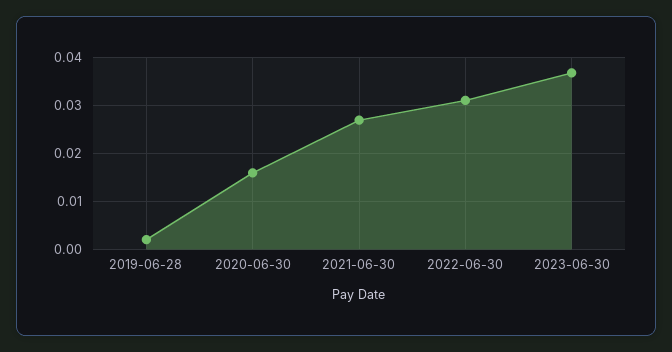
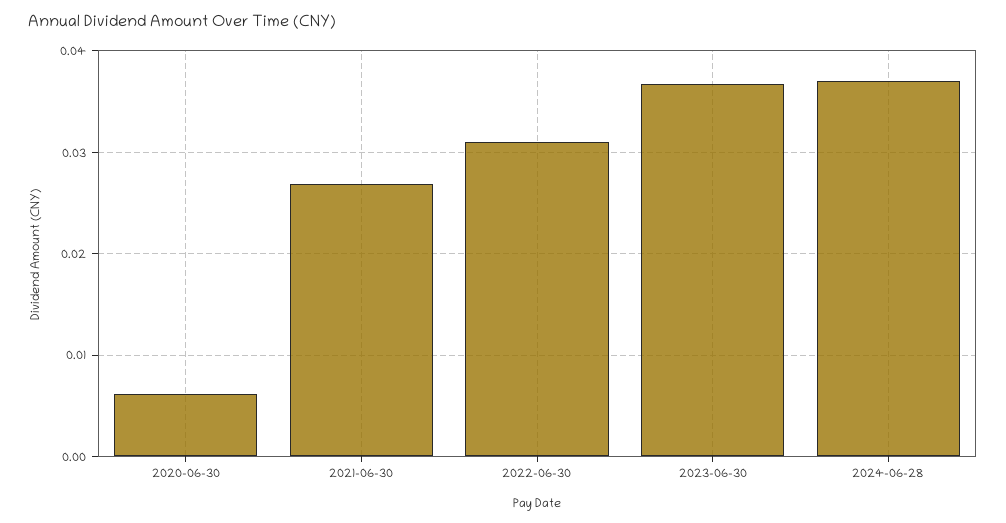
2019-06-28: 0.002 -> none
2020-06-30: 0.016 -> 0.006
2024-06-28: none -> 0.037

